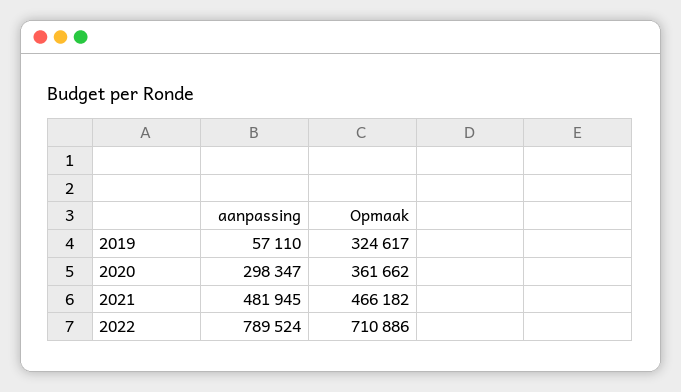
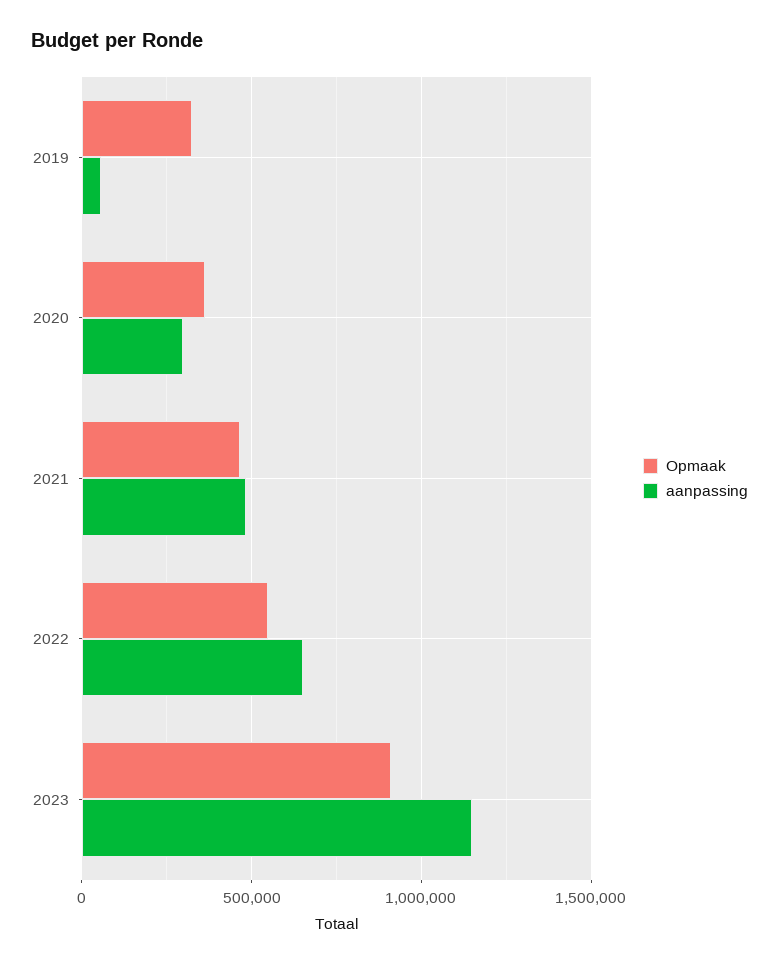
aanpassing, 2022: 789524 -> 650000
Opmaak, 2022: 710886 -> 550000
Opmaak, 2023: none -> 900000
aanpassing, 2023: none -> 1150000

